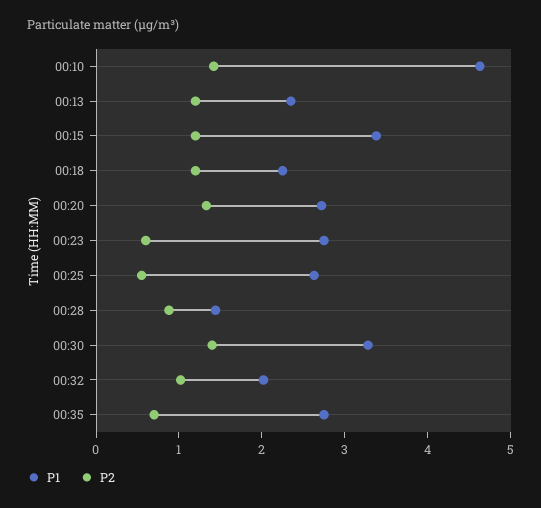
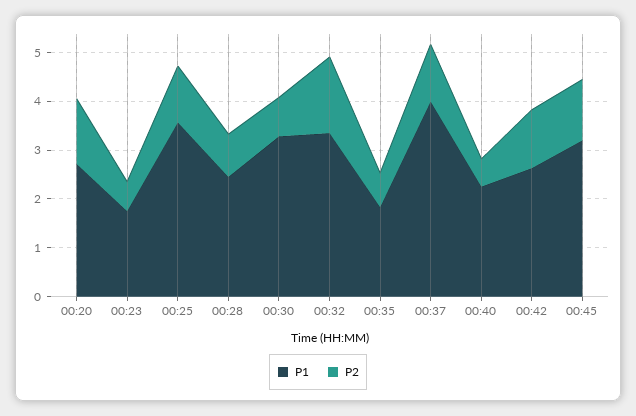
P1, 00:10: 4.6 -> none
P2, 00:10: 1.4 -> none
P1, 00:13: 2.4 -> none
P2, 00:13: 1.2 -> none
P1, 00:15: 3.4 -> none
P2, 00:15: 1.2 -> none
P1, 00:18: 2.2 -> none
P2, 00:18: 1.2 -> none
P1, 00:23: 2.8 -> 1.8
P1, 00:25: 2.6 -> 3.6
P2, 00:25: 0.6 -> 1.2
P1, 00:28: 1.4 -> 2.4
P2, 00:30: 1.4 -> 0.8
P1, 00:32: 2 -> 3.4
P2, 00:32: 1 -> 1.6
P1, 00:35: 2.8 -> 1.8
P1, 00:37: none -> 4
P2, 00:37: none -> 1.2
P1, 00:40: none -> 2.2
P2, 00:40: none -> 0.6
P1, 00:42: none -> 2.6
P2, 00:42: none -> 1.2
P1, 00:45: none -> 3.2
P2, 00:45: none -> 1.2

